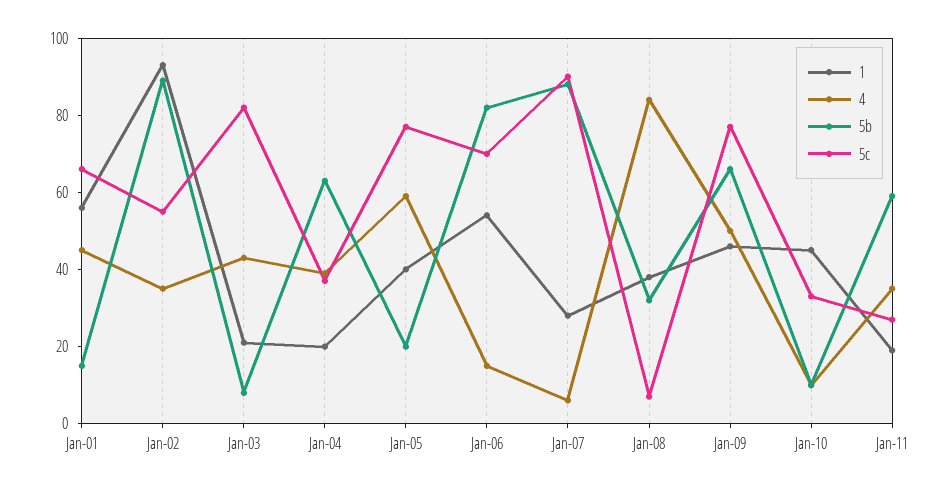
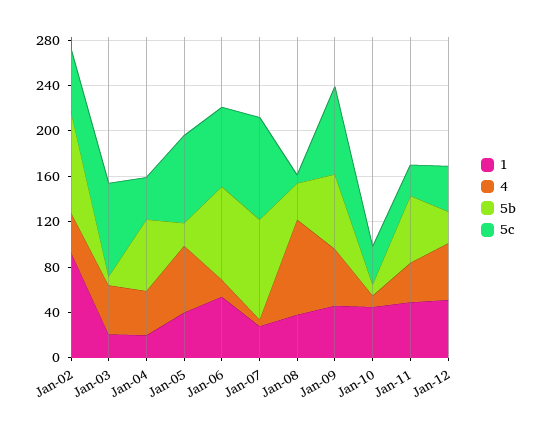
1, Jan-01: 55 -> none
4, Jan-01: 45 -> none
5b, Jan-01: 15 -> none
5c, Jan-01: 65 -> none
1, Jan-11: 20 -> 50
1, Jan-12: none -> 50
4, Jan-12: none -> 50
5b, Jan-12: none -> 30
5c, Jan-12: none -> 40

